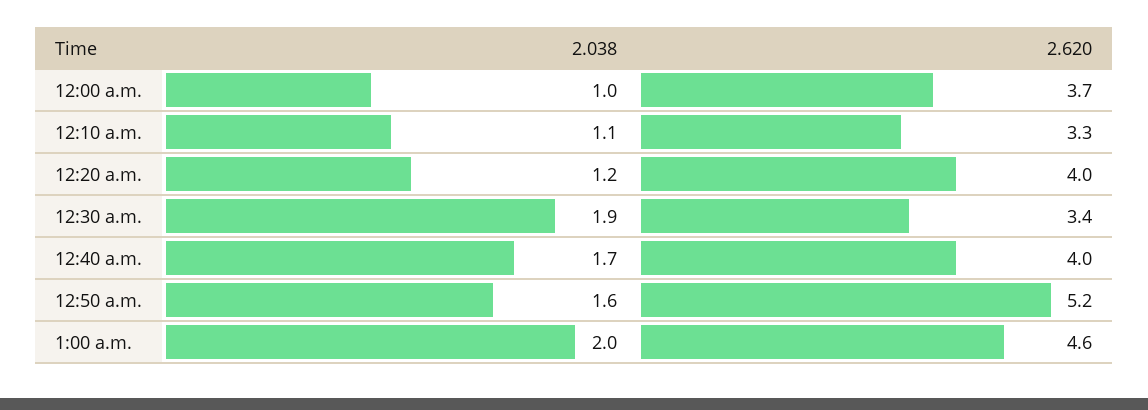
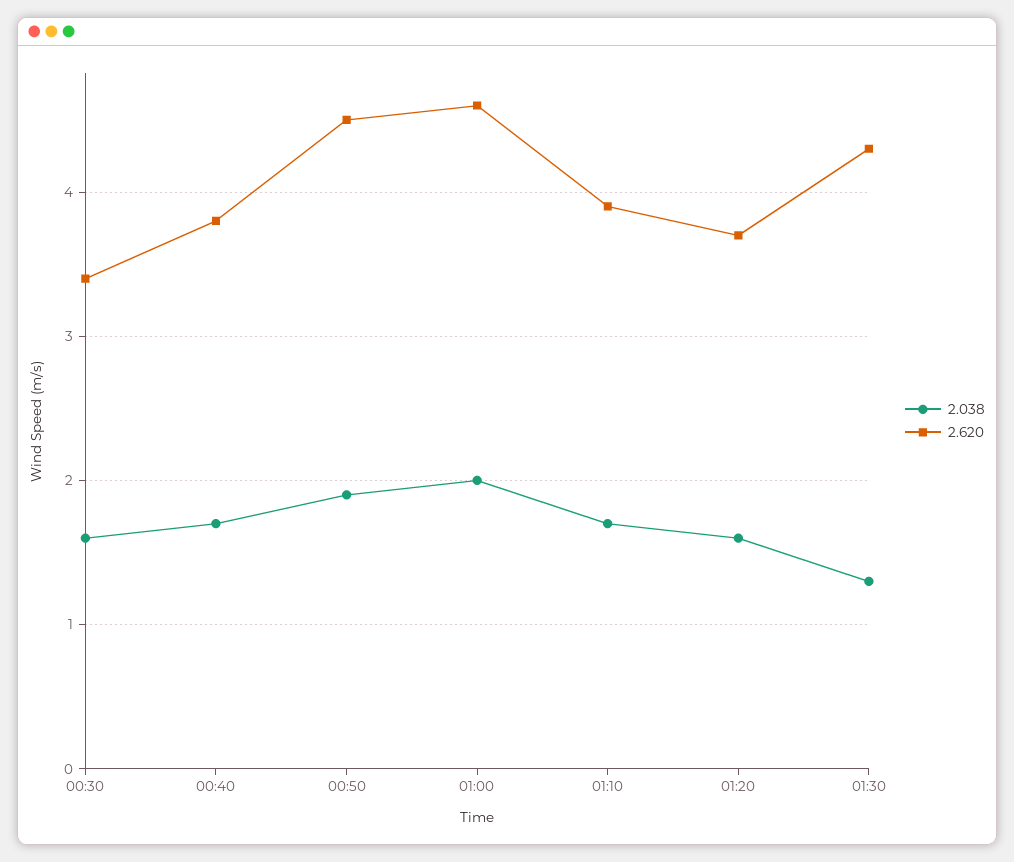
2.038, 12:00 a.m.: 1 -> none
2.620, 12:00 a.m.: 3.7 -> none
2.038, 12:10 a.m.: 1.1 -> none
2.620, 12:10 a.m.: 3.3 -> none
2.038, 12:20 a.m.: 1.2 -> none
2.620, 12:20 a.m.: 4 -> none
2.038, 12:30 a.m.: 1.9 -> 1.6
2.620, 12:40 a.m.: 4 -> 3.8
2.038, 12:50 a.m.: 1.6 -> 1.9
2.620, 12:50 a.m.: 5.2 -> 4.5
2.038, 01:10: none -> 1.7
2.620, 01:10: none -> 3.9
2.038, 01:20: none -> 1.6
2.620, 01:20: none -> 3.7
2.038, 01:30: none -> 1.3
2.620, 01:30: none -> 4.3

